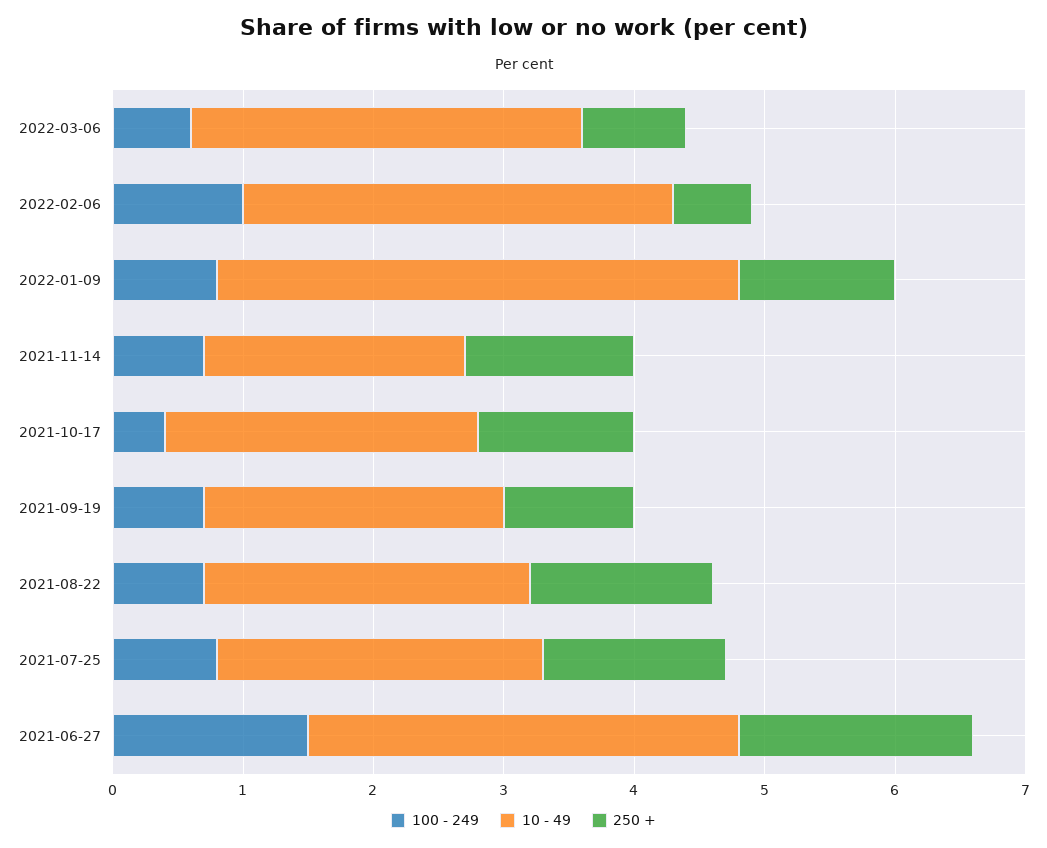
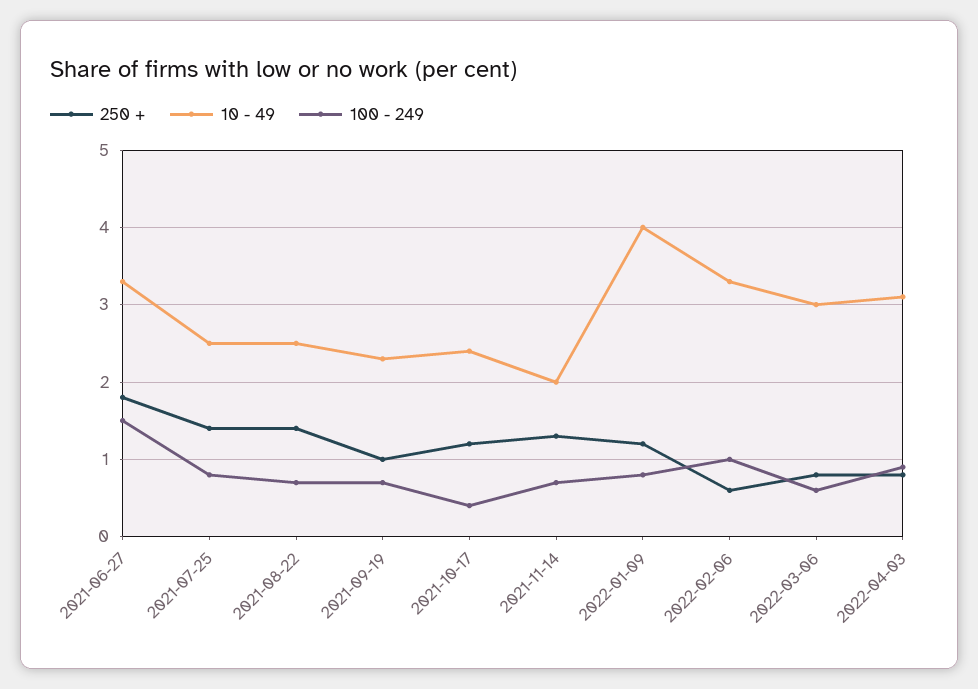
250 +, 2022-04-03: none -> 0.8
10 - 49, 2022-04-03: none -> 3.1
100 - 249, 2022-04-03: none -> 0.9

